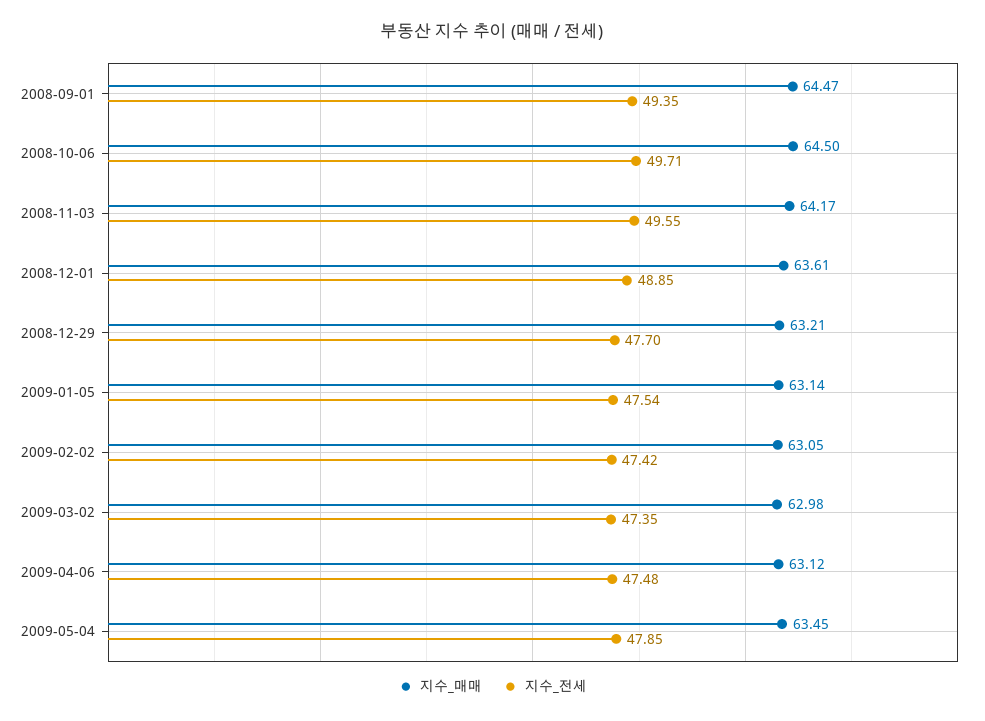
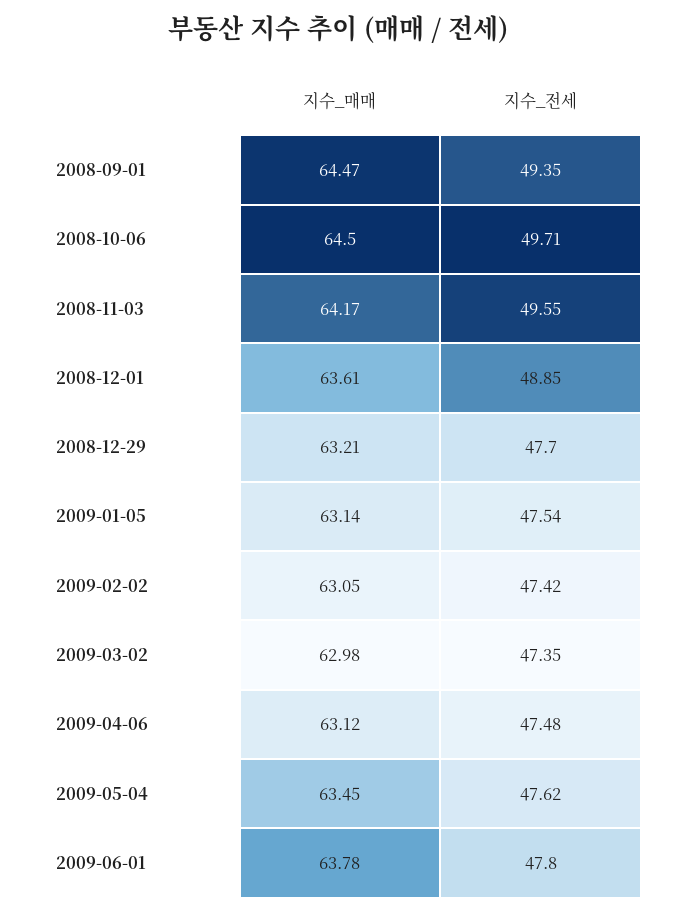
지수_전세, 2009-05-04: 47.85 -> 47.62
지수_매매, 2009-06-01: none -> 63.78
지수_전세, 2009-06-01: none -> 47.8

